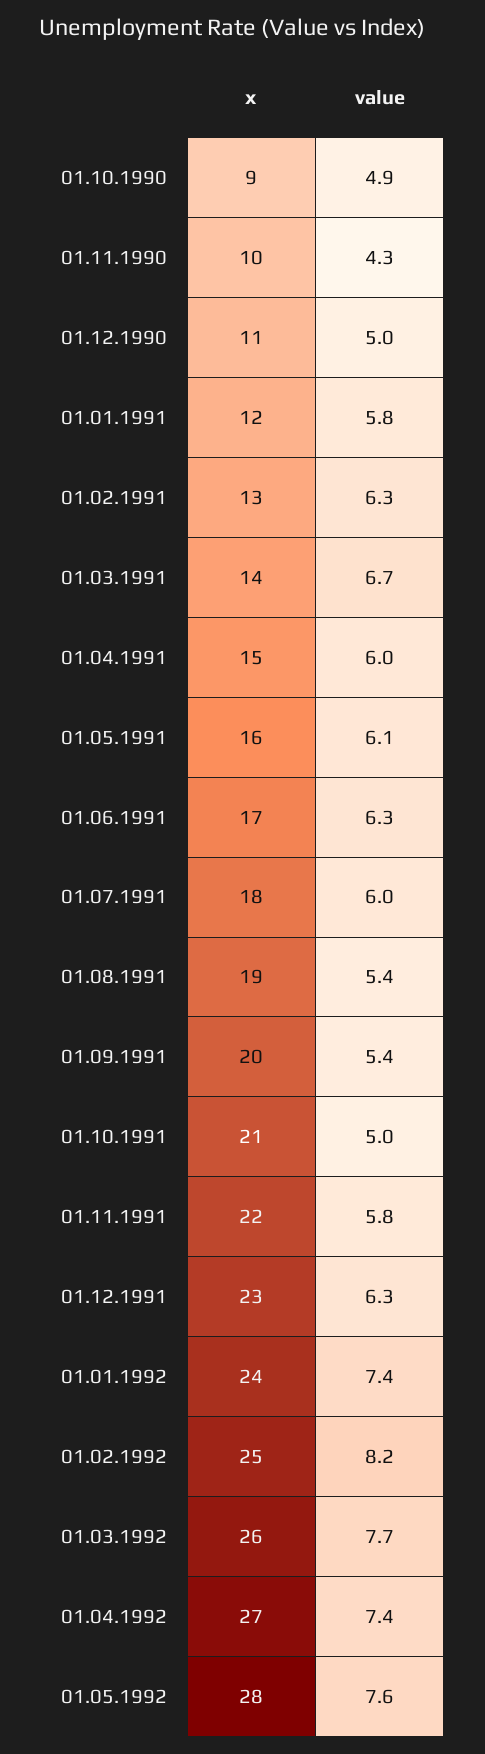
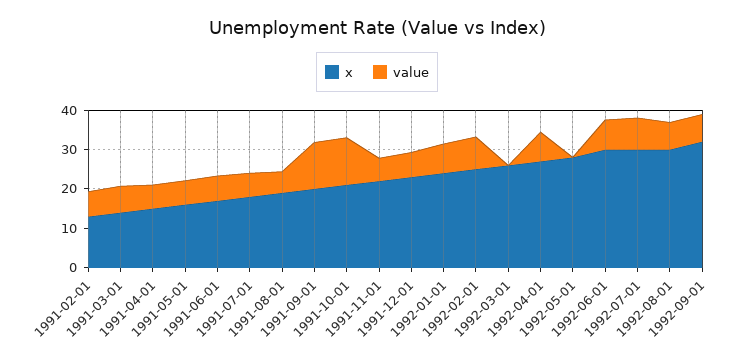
x, 01.10.1990: 9 -> none
value, 01.10.1990: 4.9 -> none
x, 01.11.1990: 10 -> none
value, 01.11.1990: 4.3 -> none
x, 01.12.1990: 11 -> none
value, 01.12.1990: 5 -> none
x, 01.01.1991: 12 -> none
value, 01.01.1991: 5.8 -> none
value, 01.09.1991: 5.4 -> 12.5
value, 01.10.1991: 5 -> 12.5
value, 01.03.1992: 7.7 -> 0
value, 01.05.1992: 7.6 -> 0
x, 1992-06-01: none -> 30
value, 1992-06-01: none -> 7.5
x, 1992-07-01: none -> 30
value, 1992-07-01: none -> 7.5
x, 1992-08-01: none -> 30
value, 1992-08-01: none -> 7.5
x, 1992-09-01: none -> 32.5
value, 1992-09-01: none -> 7.5

